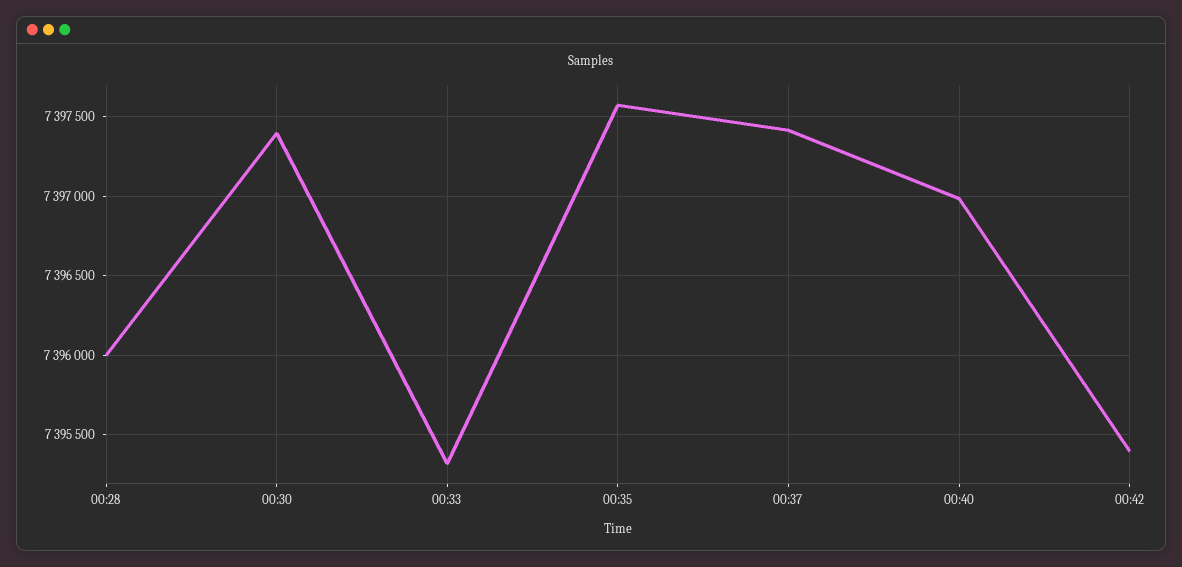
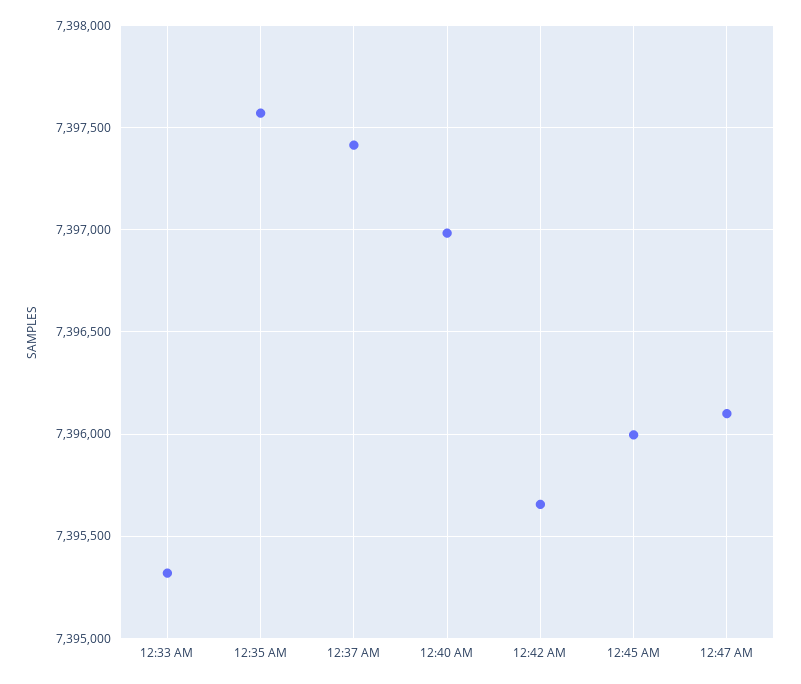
00:28: 7396000 -> none
00:30: 7397400 -> none
00:42: 7395400 -> 7395650
12:45 AM: none -> 7396000
12:47 AM: none -> 7396100

